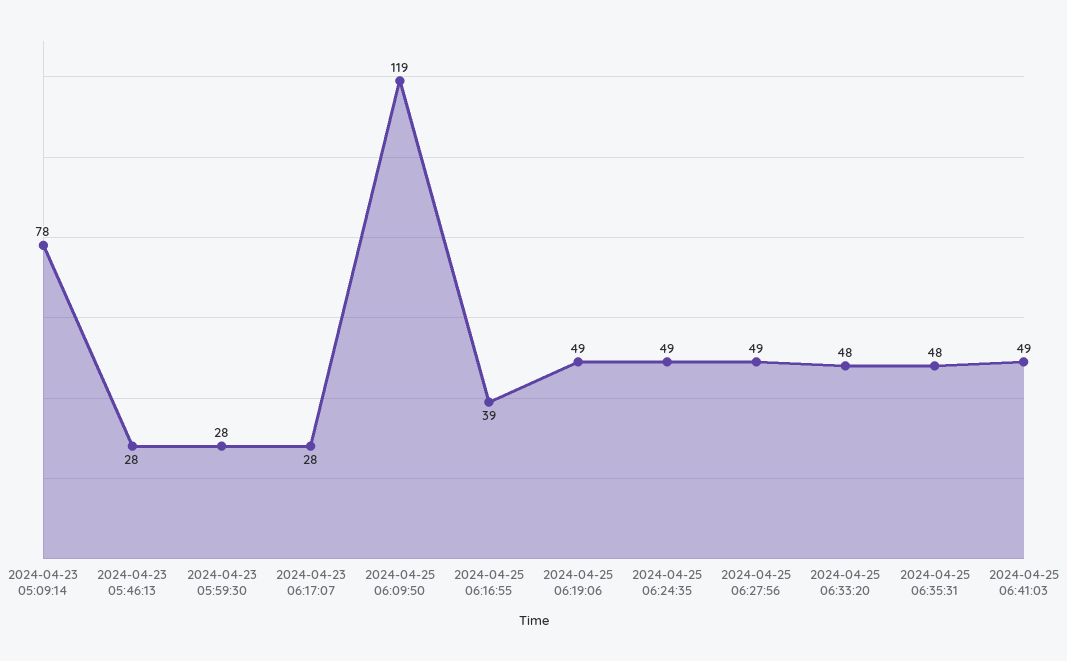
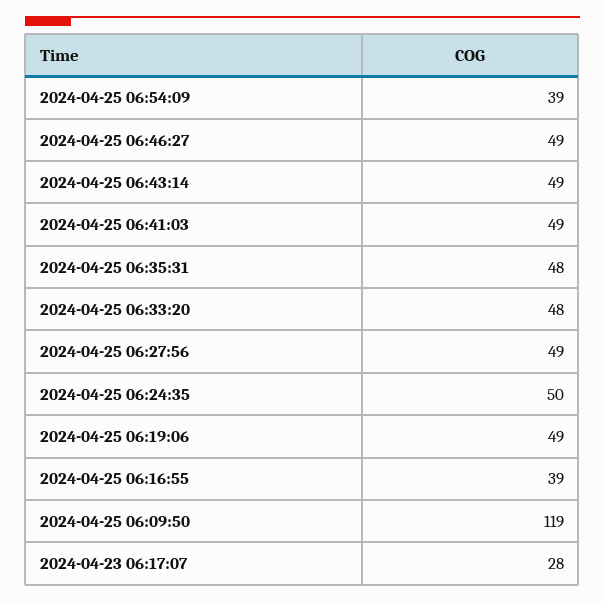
2024-04-23 05:09:14: 78 -> none
2024-04-23 05:46:13: 28 -> none
2024-04-23 05:59:30: 28 -> none
2024-04-25 06:24:35: 49 -> 50
2024-04-25 06:54:09: none -> 39
2024-04-25 06:46:27: none -> 49
2024-04-25 06:43:14: none -> 49

